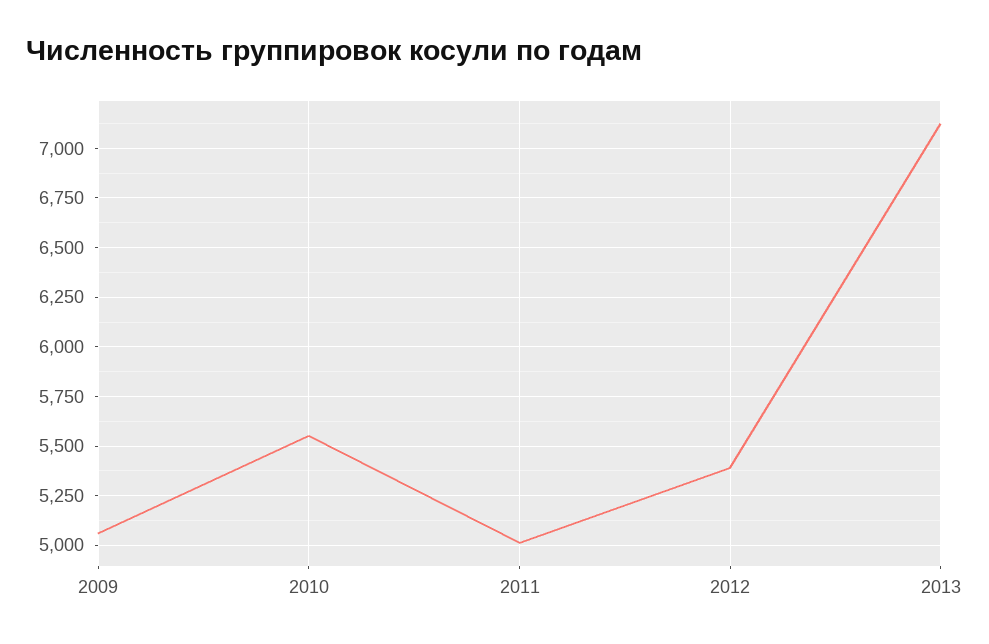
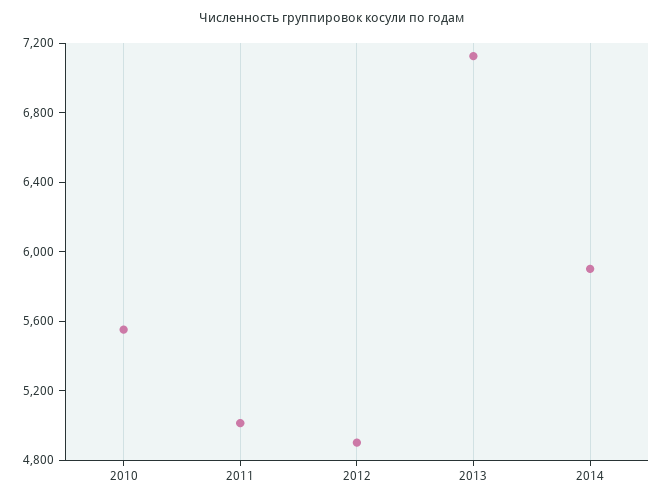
2009: 5050 -> none
2012: 5400 -> 4900
2014: none -> 5900

